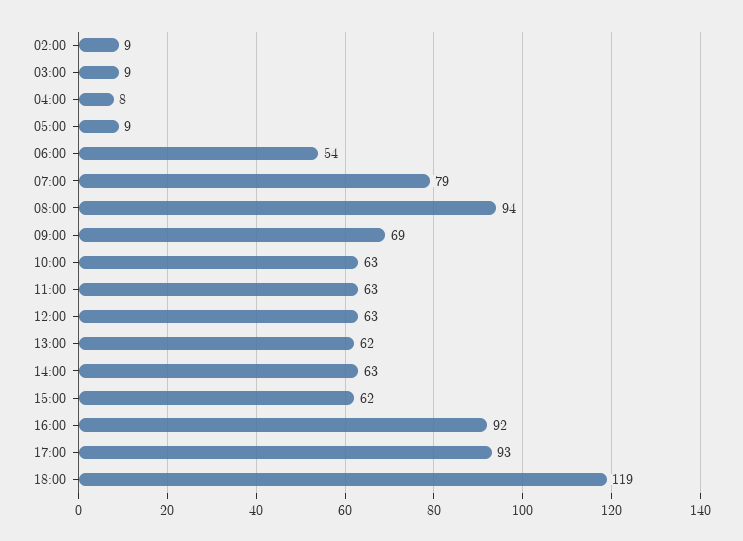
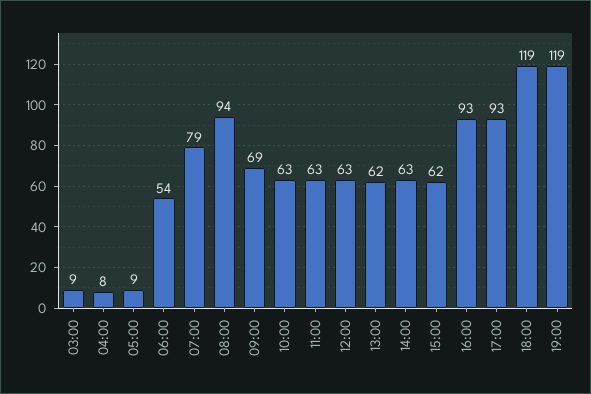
02:00: 9 -> none
16:00: 92 -> 93
19:00: none -> 119

